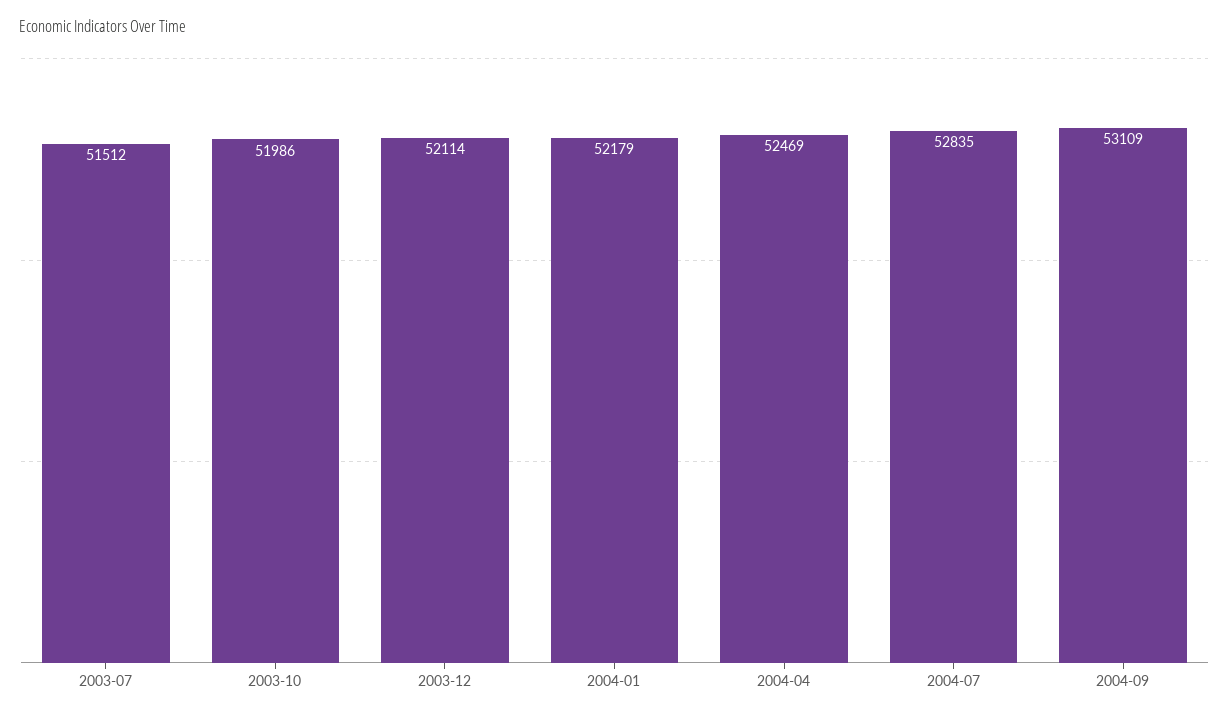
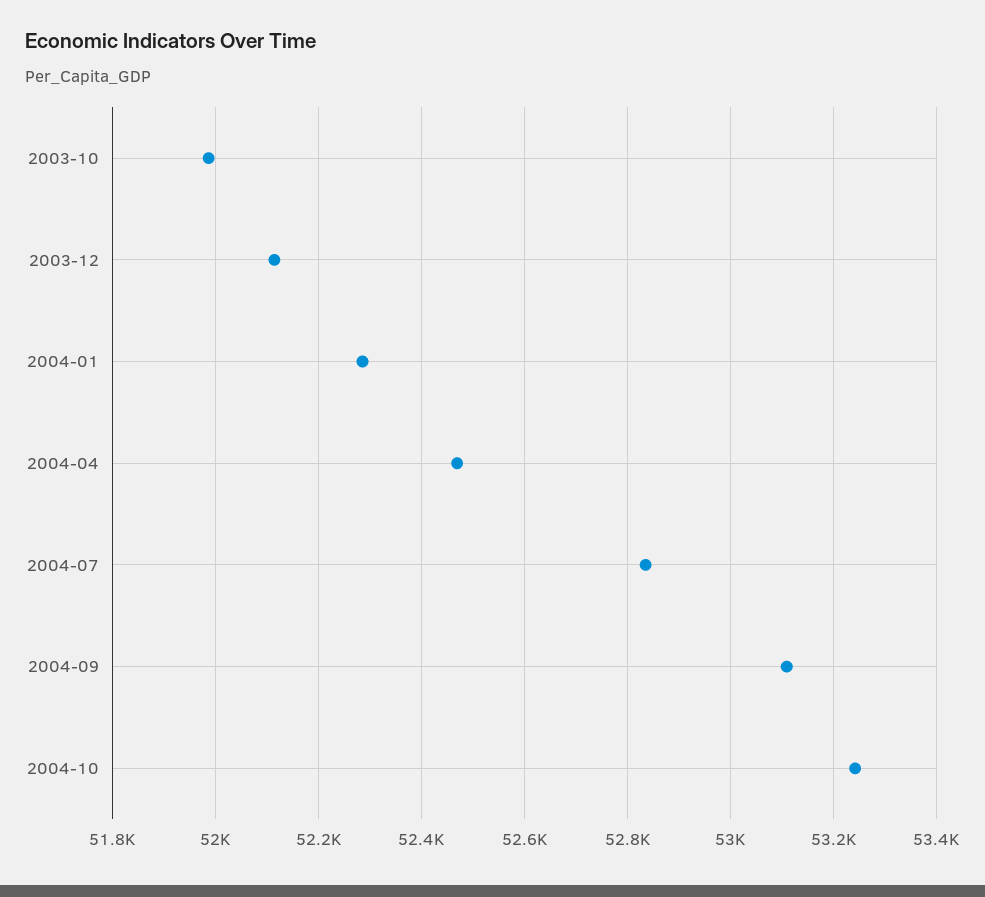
2003-07: 51512 -> none
2004-01: 52179 -> 52280
2004-10: none -> 53240

